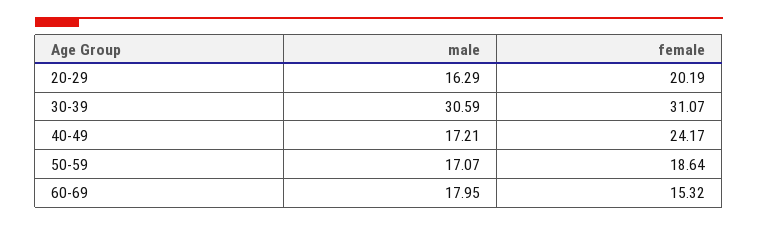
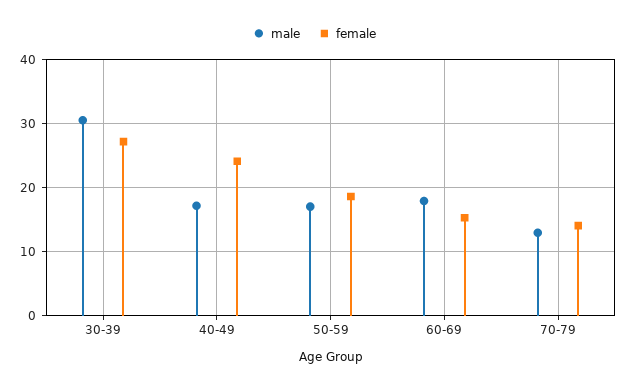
male, 20-29: 16.29 -> none
female, 20-29: 20.19 -> none
female, 30-39: 31.07 -> 27
male, 70-79: none -> 13
female, 70-79: none -> 14

